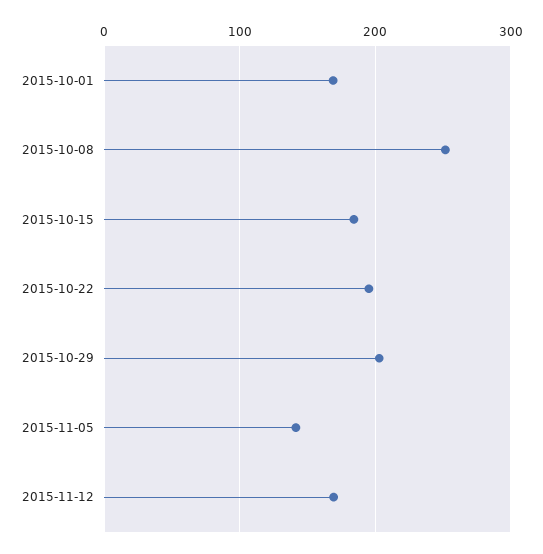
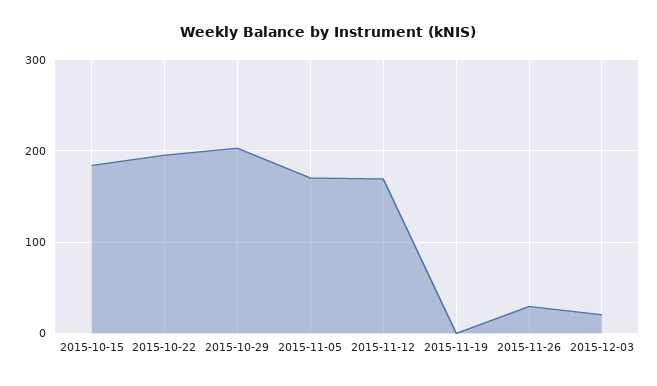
2015-10-01: 170 -> none
2015-10-08: 250 -> none
2015-11-05: 140 -> 170
2015-11-19: none -> 0
2015-11-26: none -> 30
2015-12-03: none -> 20

